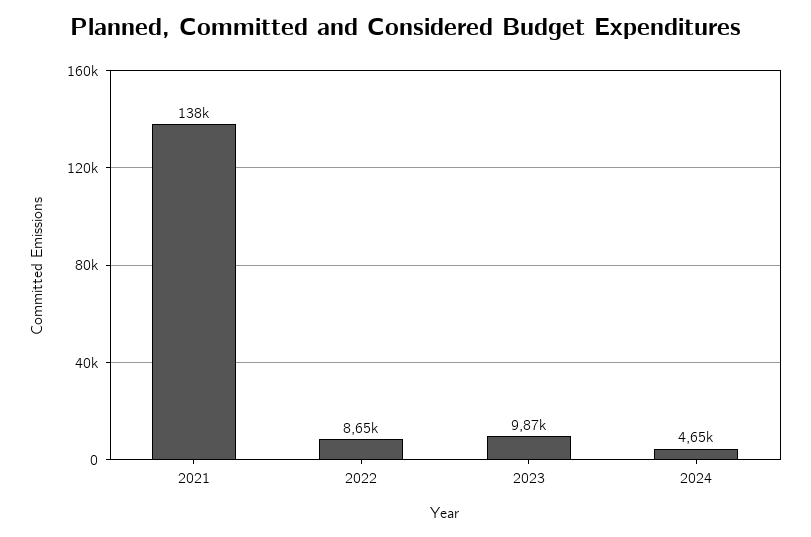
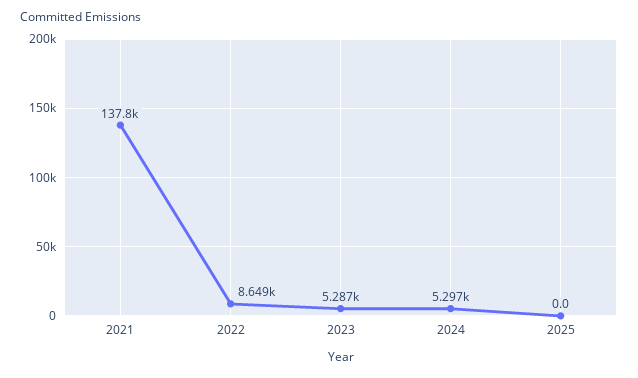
2023: 9870 -> 5287
2024: 4650 -> 5297
2025: none -> 0

